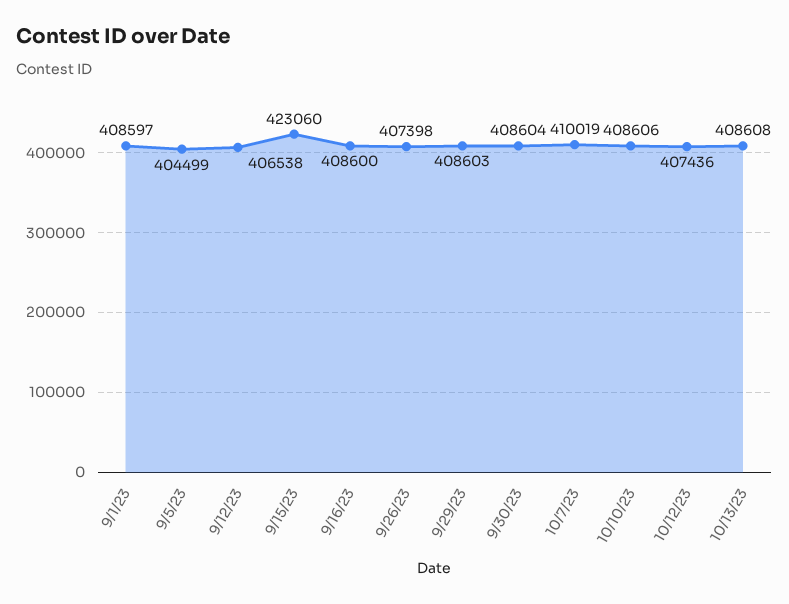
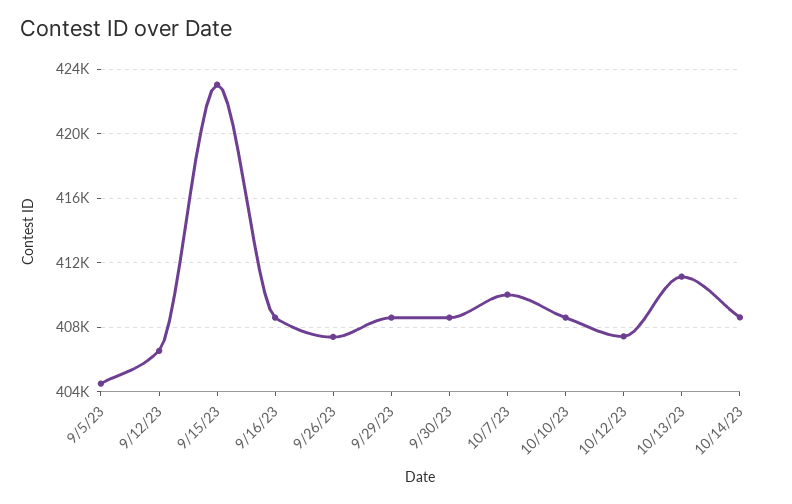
9/1/23: 408597 -> none
10/13/23: 408608 -> 411000
10/14/23: none -> 408500

